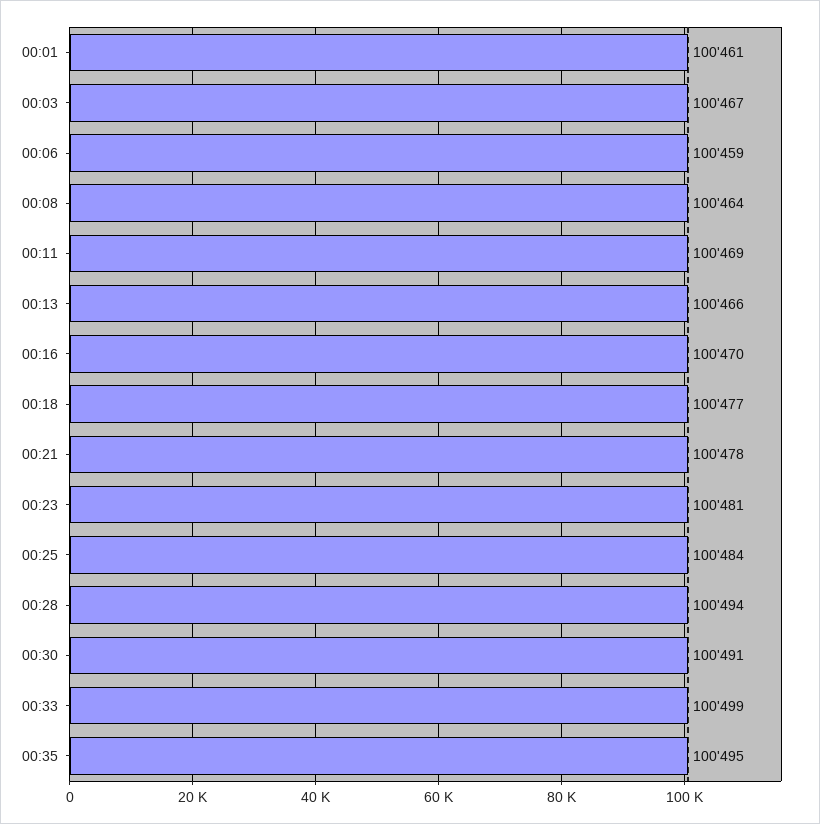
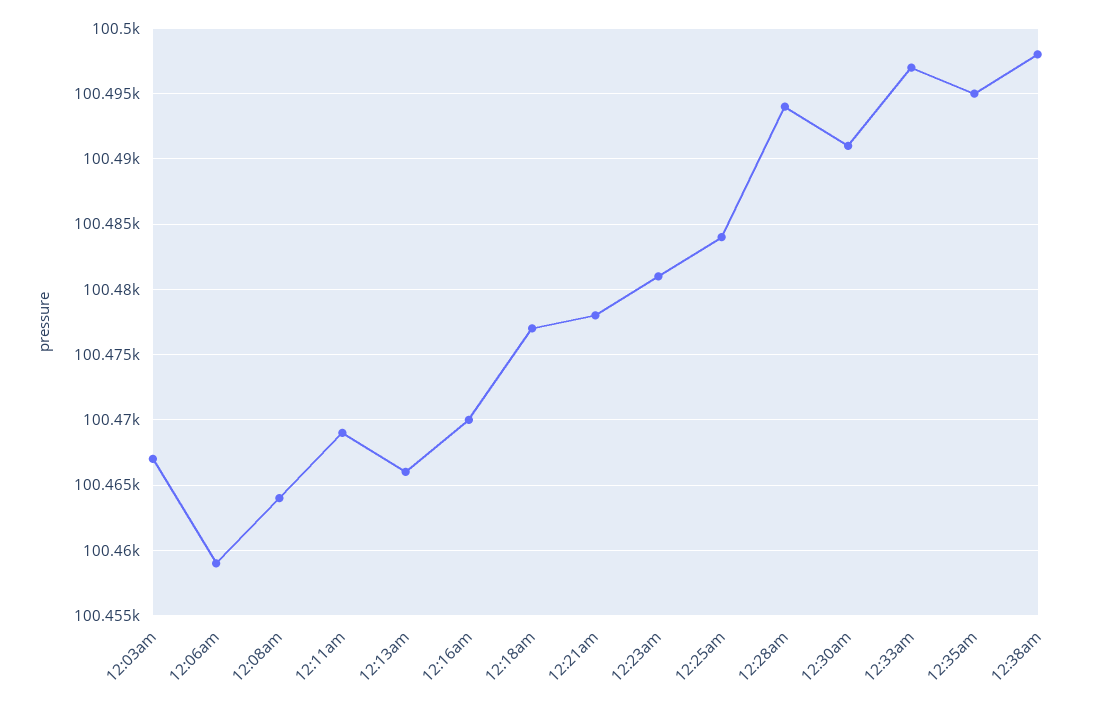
00:01: 100461 -> none
00:33: 100499 -> 100497
12:38am: none -> 100498

